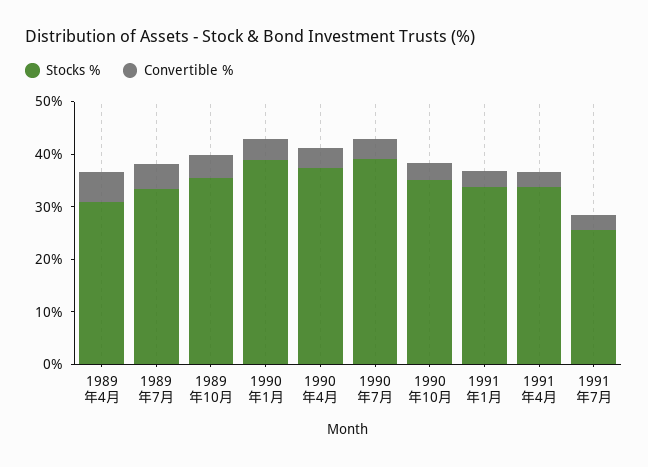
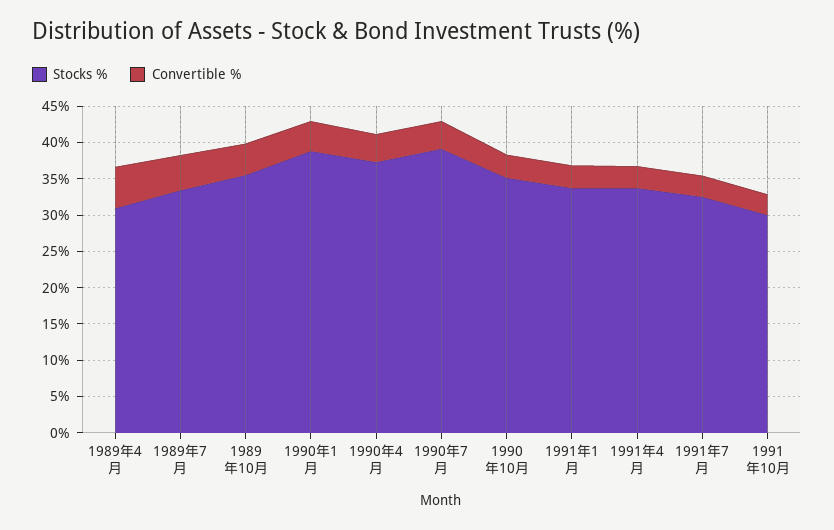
Stocks %, 1991年7月: 26 -> 32.5
Stocks %, 1991年10月: none -> 30
Convertible %, 1991年10月: none -> 2.5

